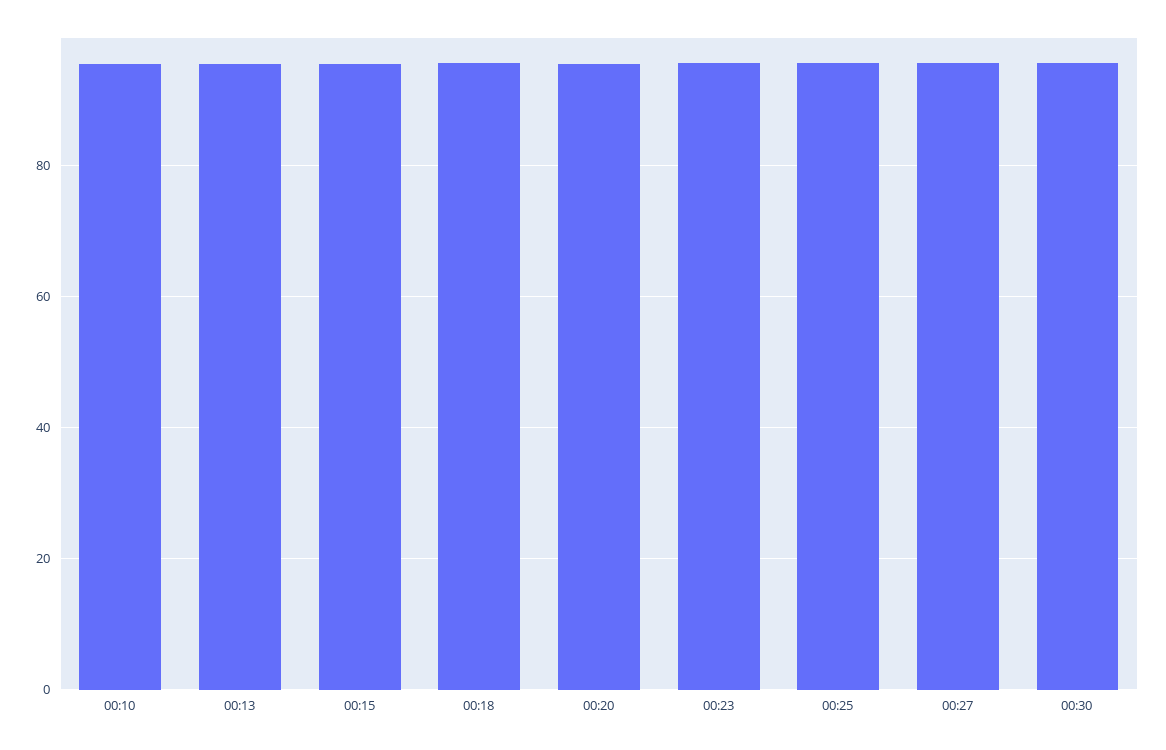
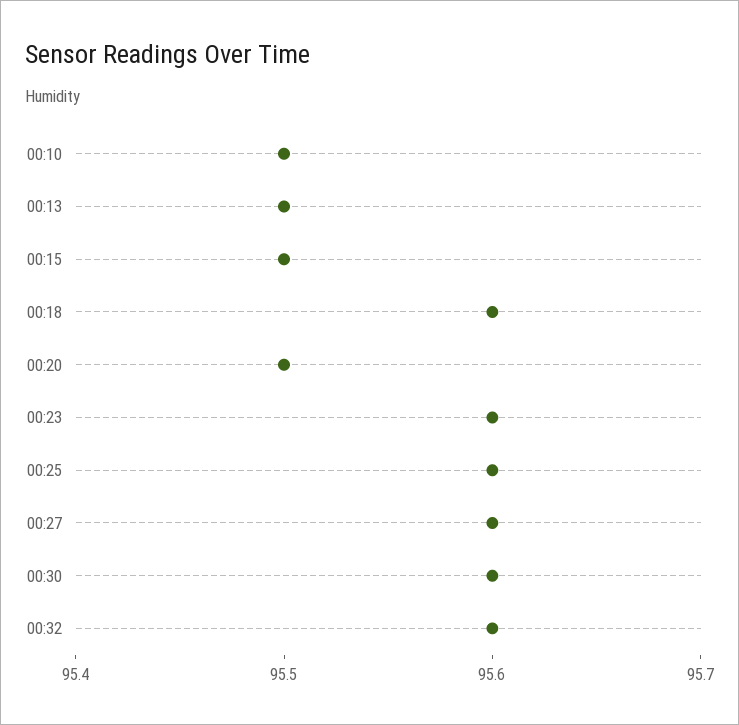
00:32: none -> 95.6

